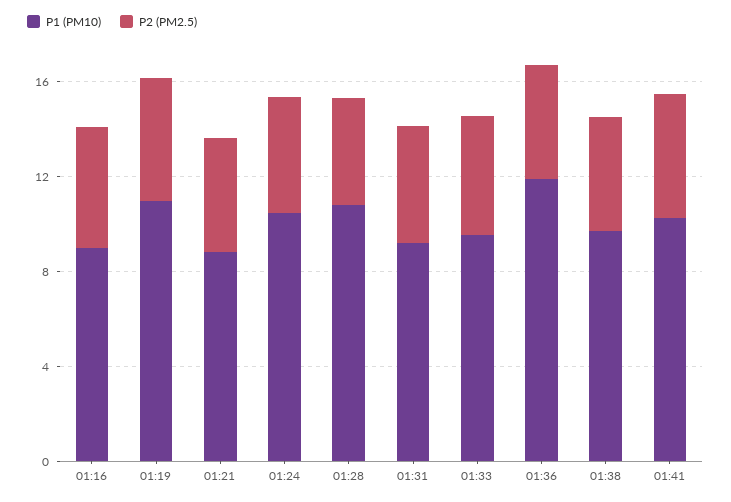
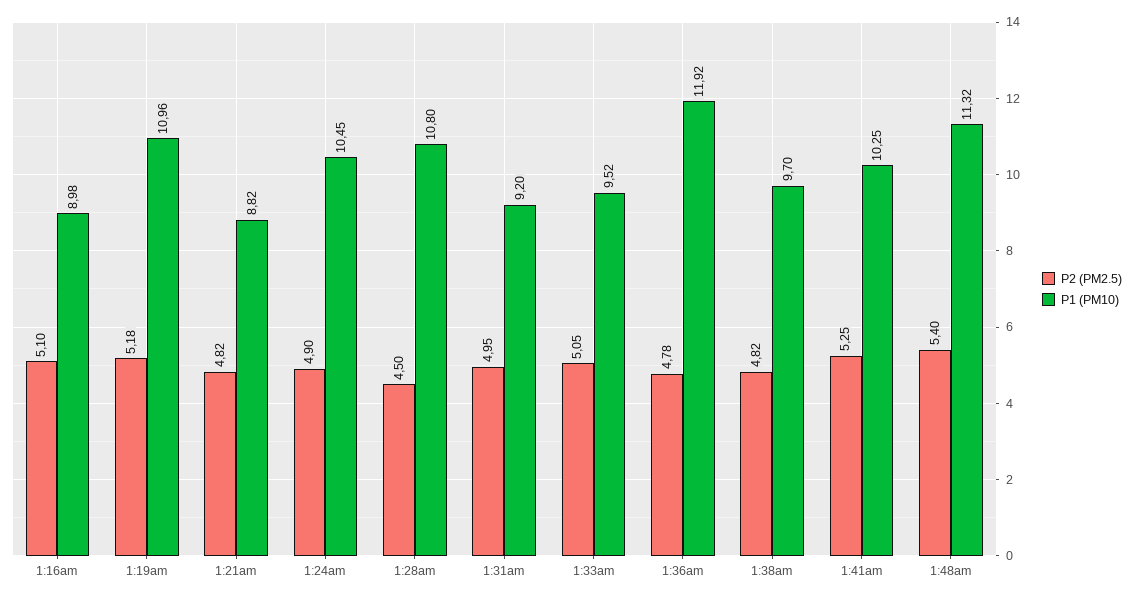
P2 (PM2.5), 1:48am: none -> 5.4
P1 (PM10), 1:48am: none -> 11.32

